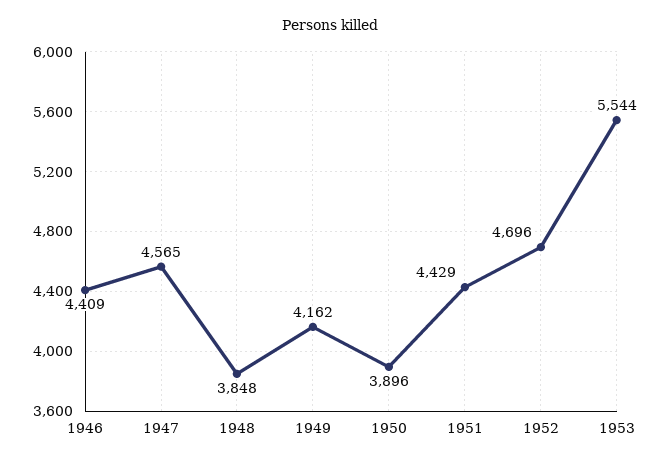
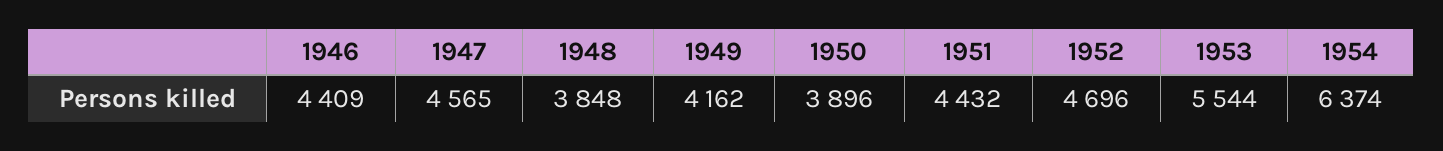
1951: 4429 -> 4432
1954: none -> 6374

